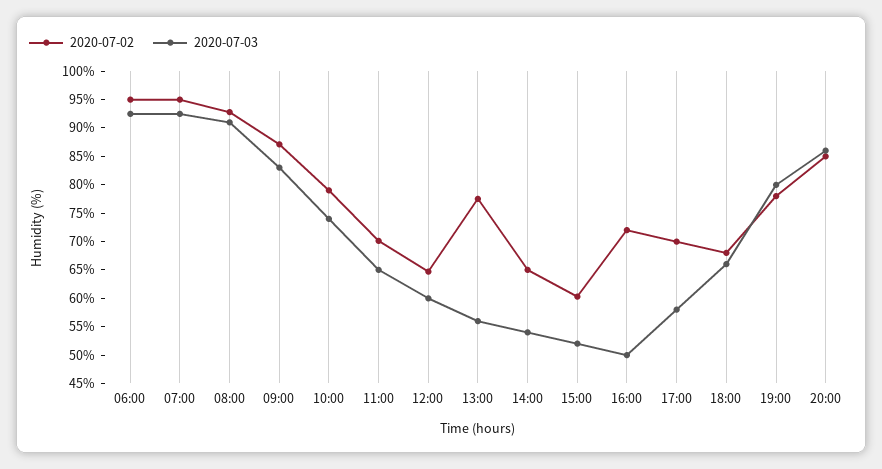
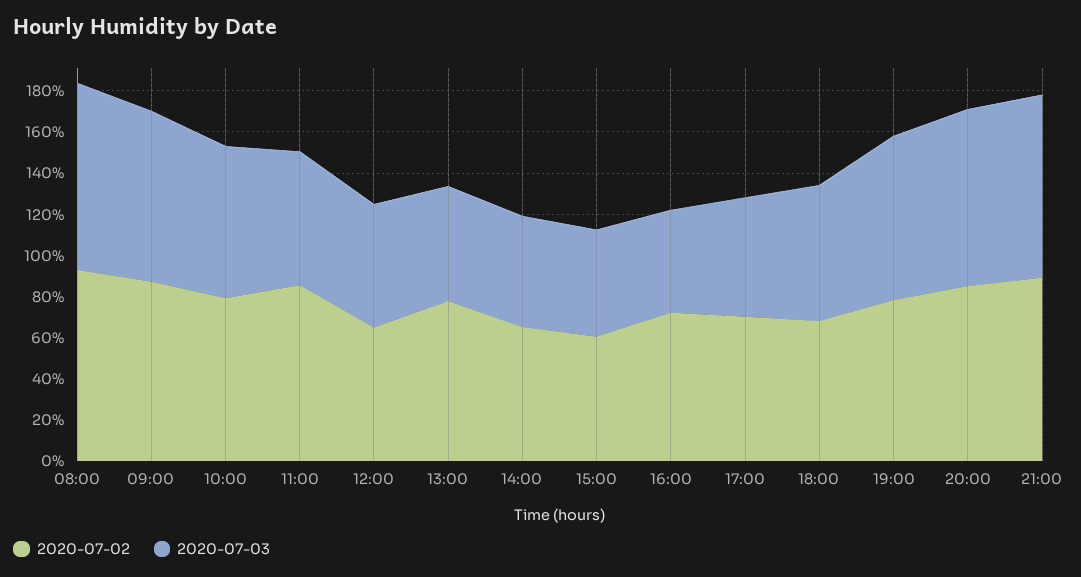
2020-07-02, 06:00: 95 -> none
2020-07-03, 06:00: 92.5 -> none
2020-07-02, 07:00: 95 -> none
2020-07-03, 07:00: 92.5 -> none
2020-07-02, 11:00: 70 -> 85
2020-07-02, 21:00: none -> 90
2020-07-03, 21:00: none -> 90

